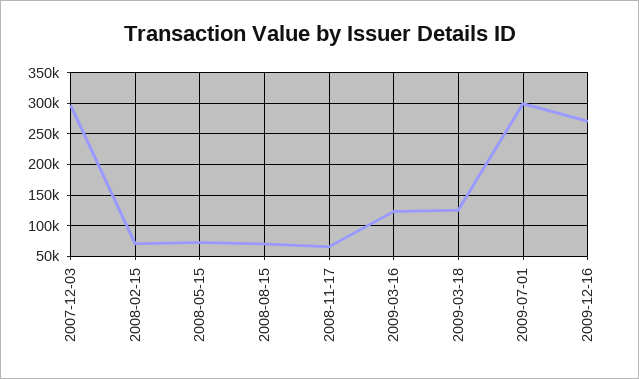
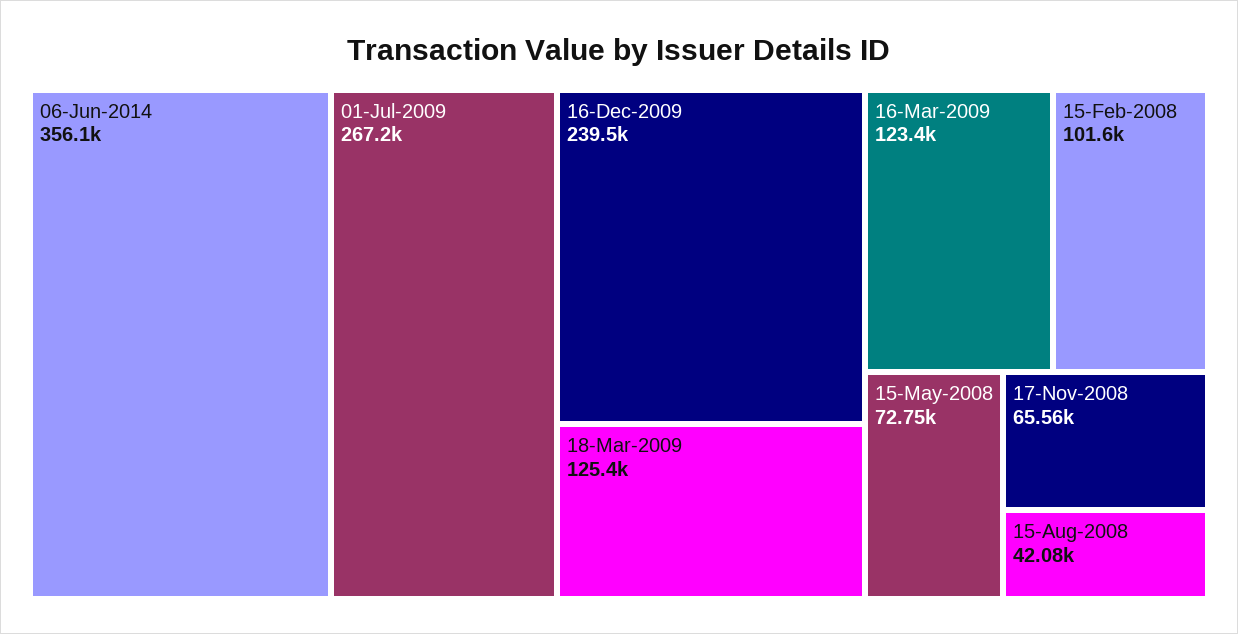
2007-12-03: 300000 -> none
2008-02-15: 70000 -> 101600
2008-08-15: 70000 -> 42080
2009-07-01: 300000 -> 267200
2009-12-16: 270000 -> 239500
06-Jun-2014: none -> 356100

